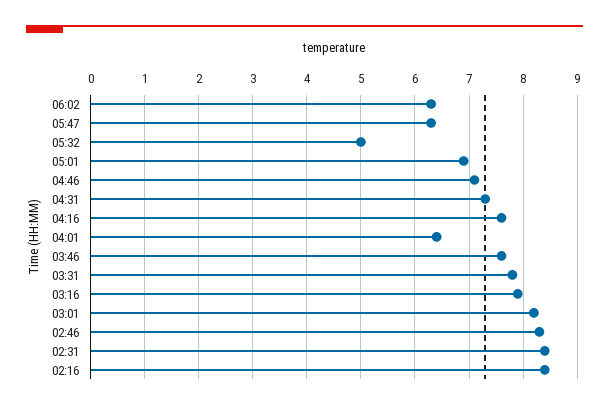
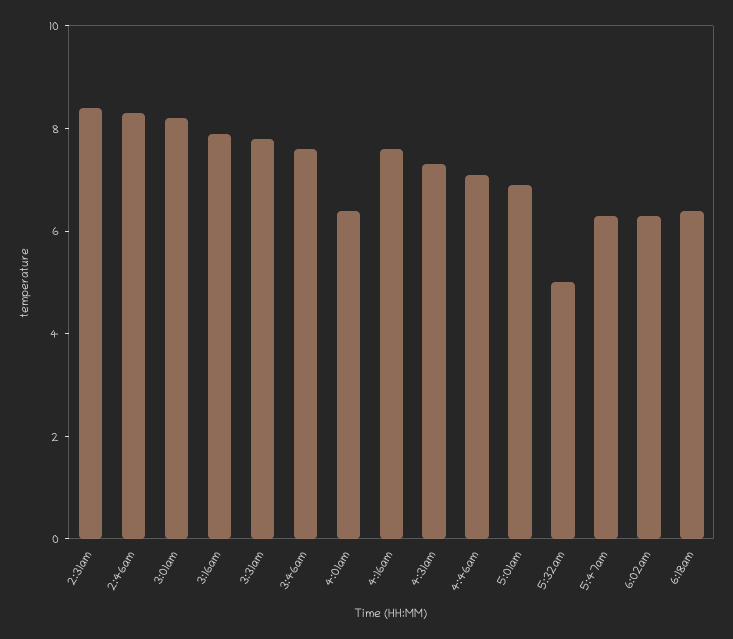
02:16: 8.5 -> none
6:18am: none -> 6.5

